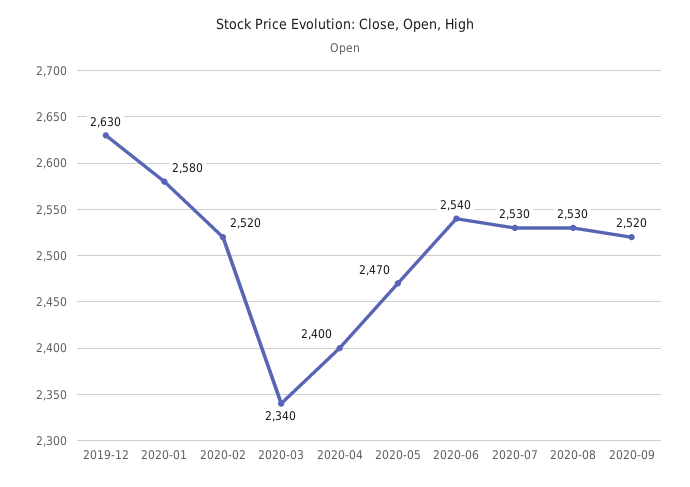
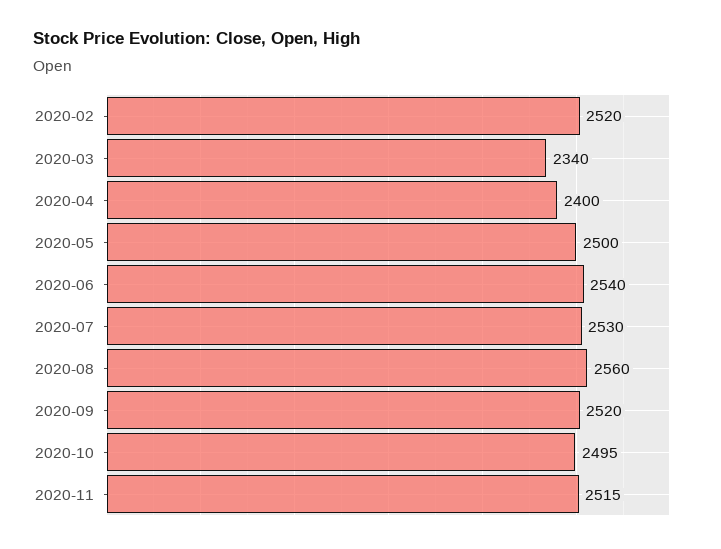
2019-12: 2630 -> none
2020-01: 2580 -> none
2020-05: 2470 -> 2500
2020-08: 2530 -> 2560
2020-10: none -> 2495
2020-11: none -> 2515

